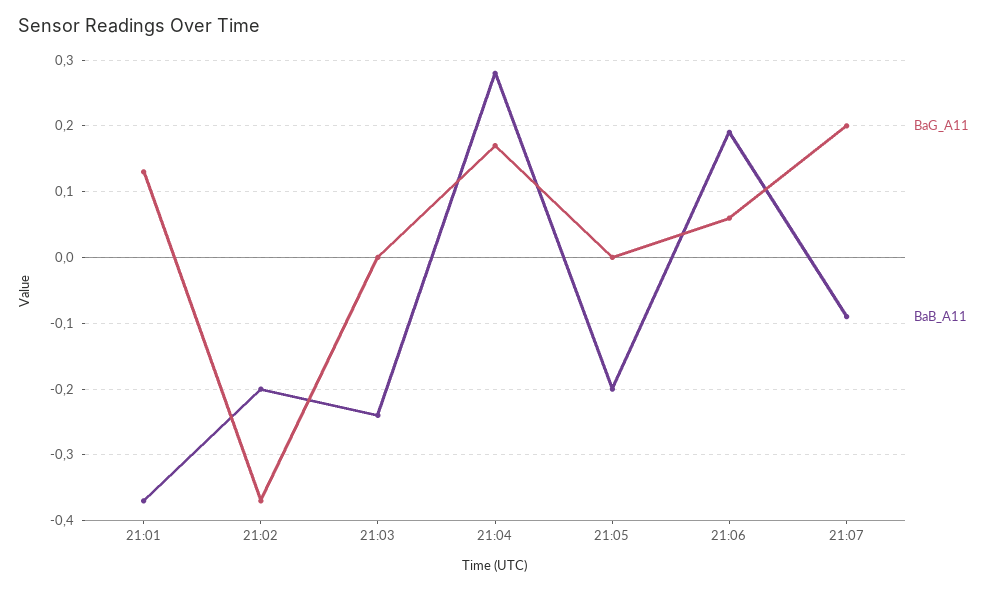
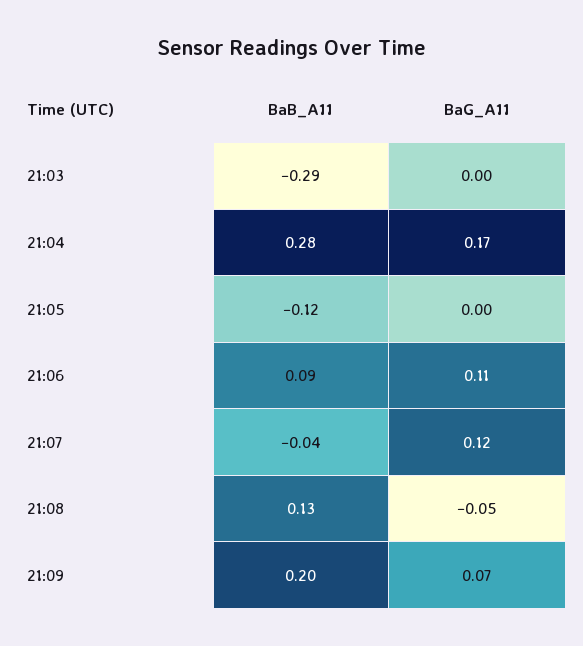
BaG_A11, 21:01: 0.13 -> none
BaB_A11, 21:01: -0.37 -> none
BaG_A11, 21:02: -0.37 -> none
BaB_A11, 21:02: -0.2 -> none
BaB_A11, 21:03: -0.24 -> -0.29
BaB_A11, 21:05: -0.2 -> -0.12
BaG_A11, 21:06: 0.06 -> 0.11
BaB_A11, 21:06: 0.19 -> 0.09
BaG_A11, 21:07: 0.2 -> 0.12
BaB_A11, 21:07: -0.09 -> -0.04
BaB_A11, 21:08: none -> 0.13
BaG_A11, 21:08: none -> -0.05
BaB_A11, 21:09: none -> 0.2
BaG_A11, 21:09: none -> 0.07

